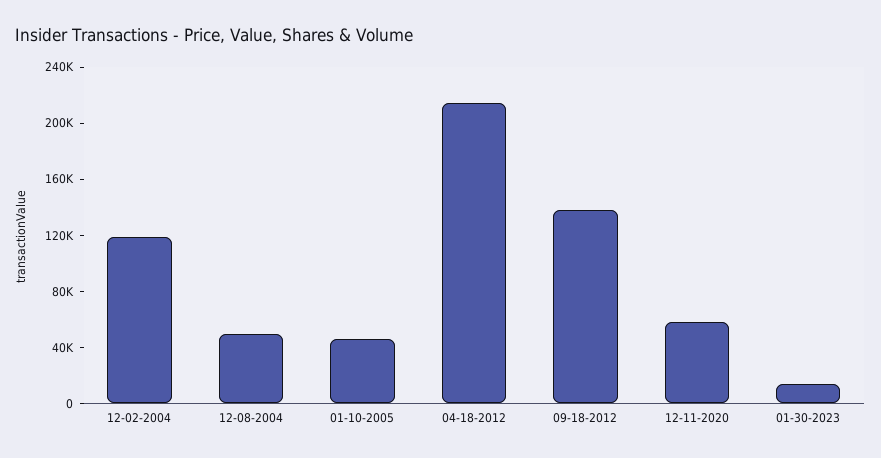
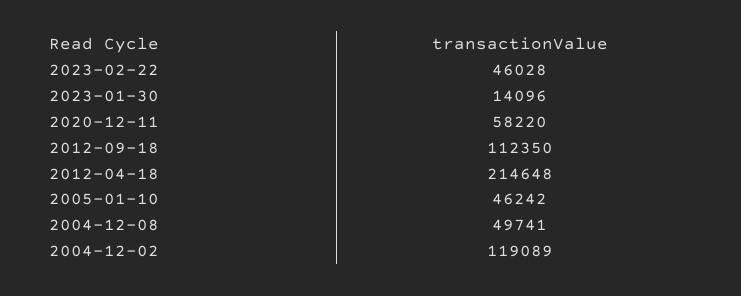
09-18-2012: 140000 -> 112350
2023-02-22: none -> 46028

